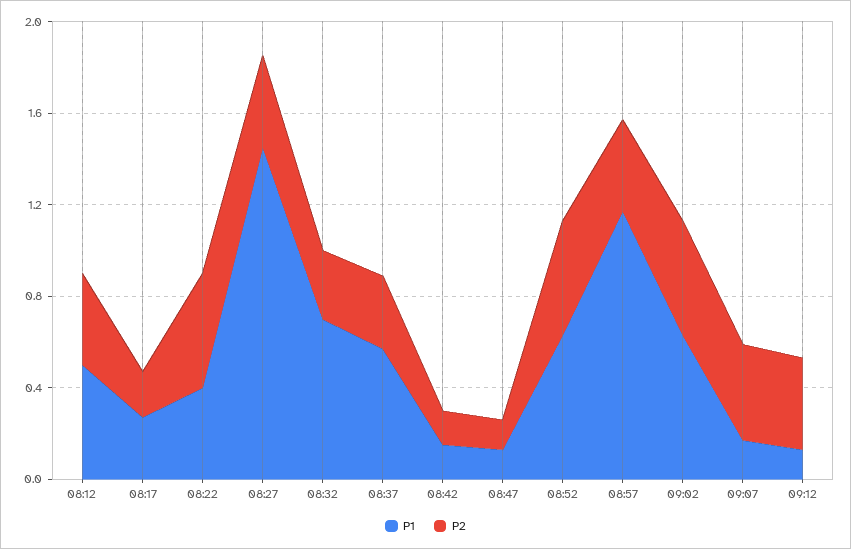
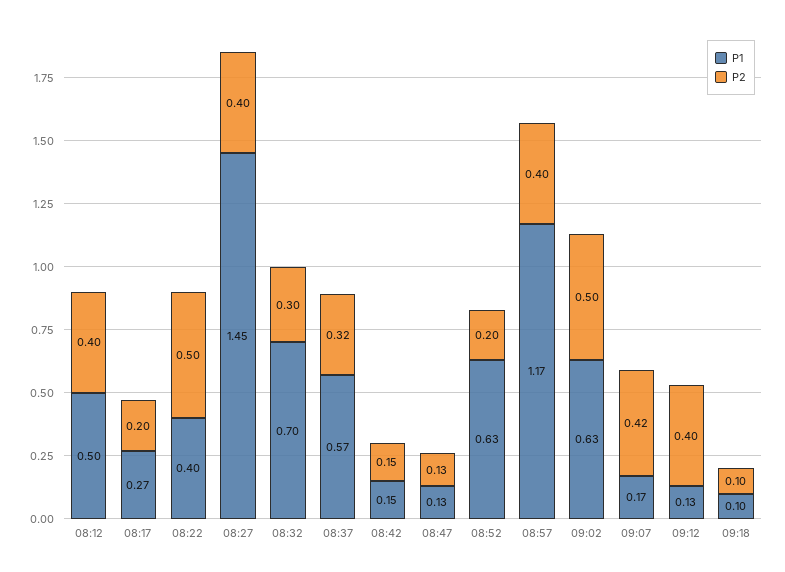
P2, 08:52: 0.5 -> 0.2
P1, 09:18: none -> 0.1
P2, 09:18: none -> 0.1

